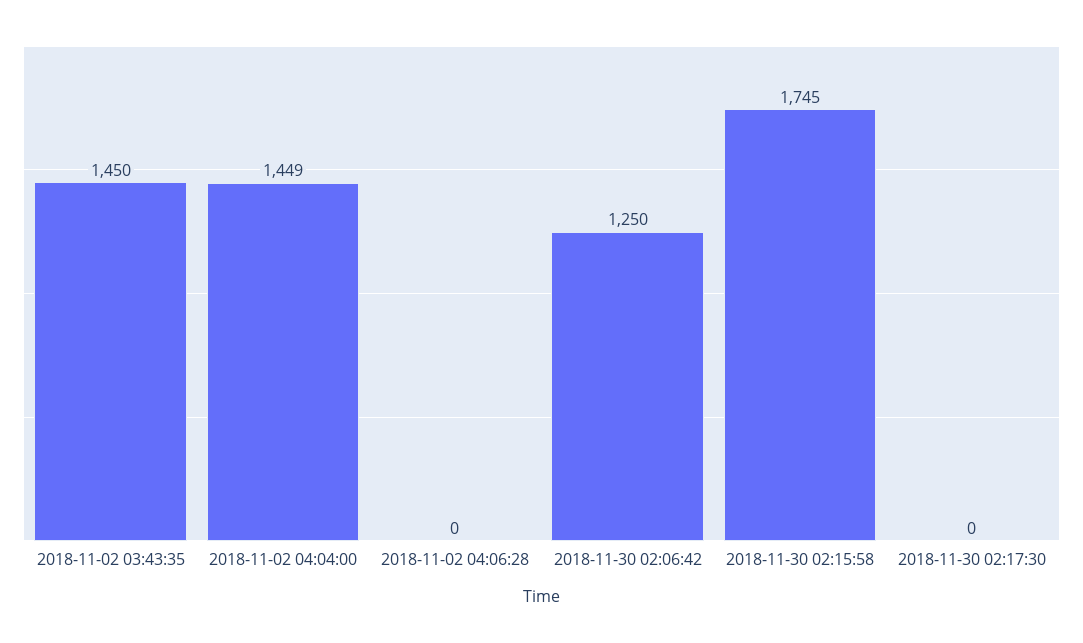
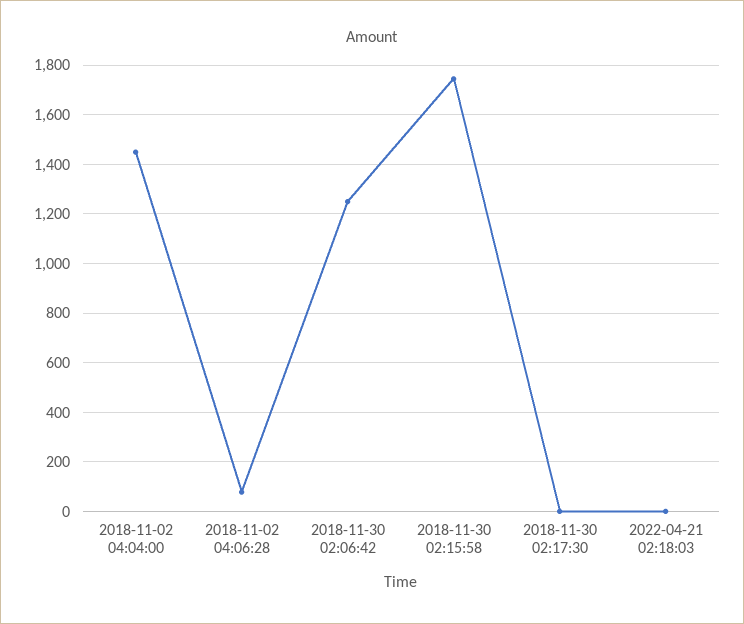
2018-11-02 03:43:35: 1450 -> none
2018-11-02 04:06:28: 0 -> 75
2022-04-21 02:18:03: none -> 0

